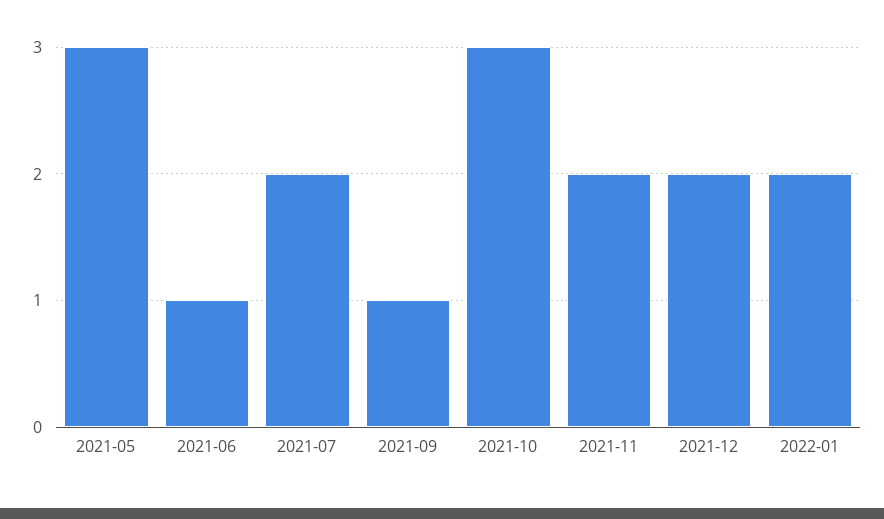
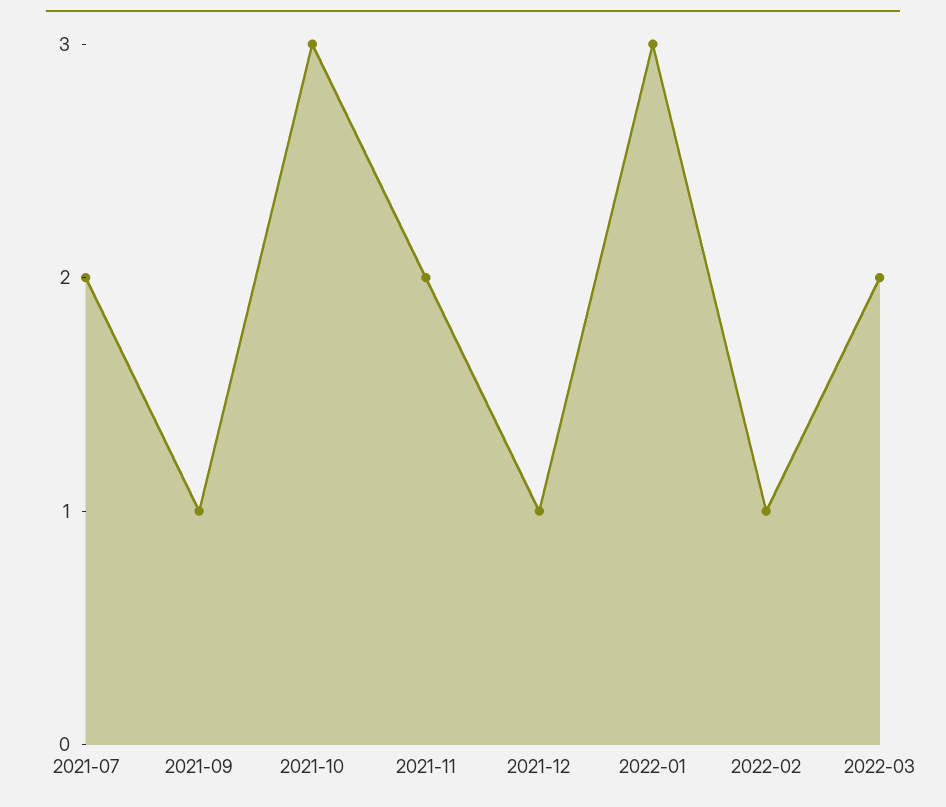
2021-05: 3 -> none
2021-06: 1 -> none
2021-12: 2 -> 1
2022-01: 2 -> 3
2022-02: none -> 1
2022-03: none -> 2

